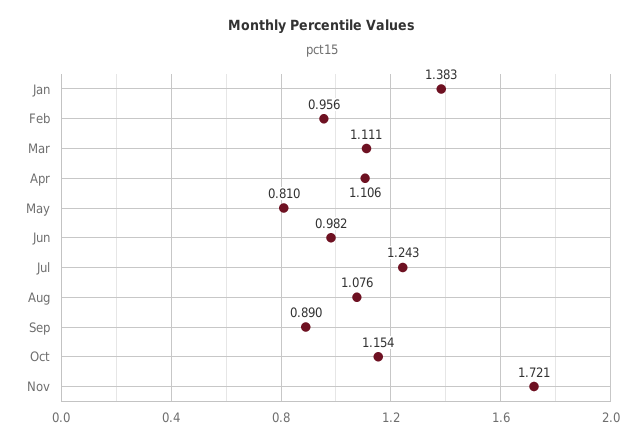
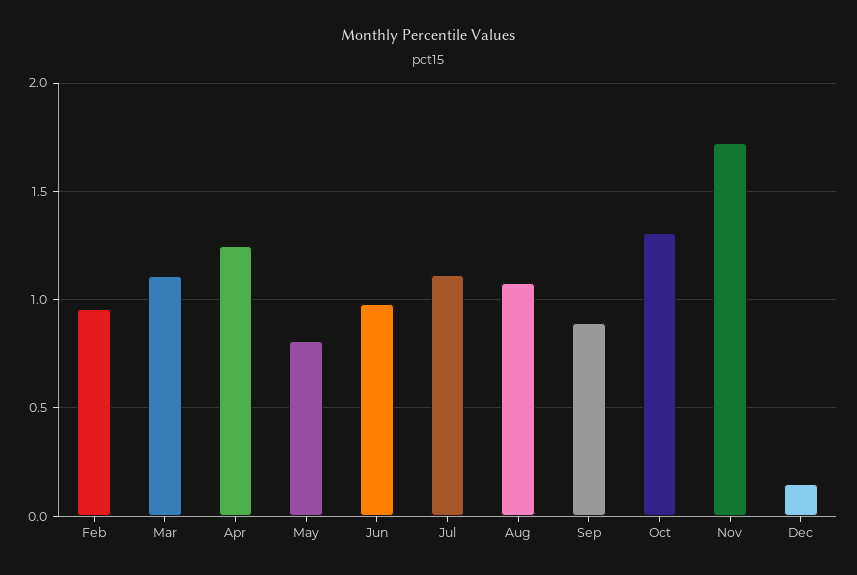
Jan: 1.383 -> none
Apr: 1.106 -> 1.25
Jul: 1.243 -> 1.1
Oct: 1.154 -> 1.3
Dec: none -> 0.15

